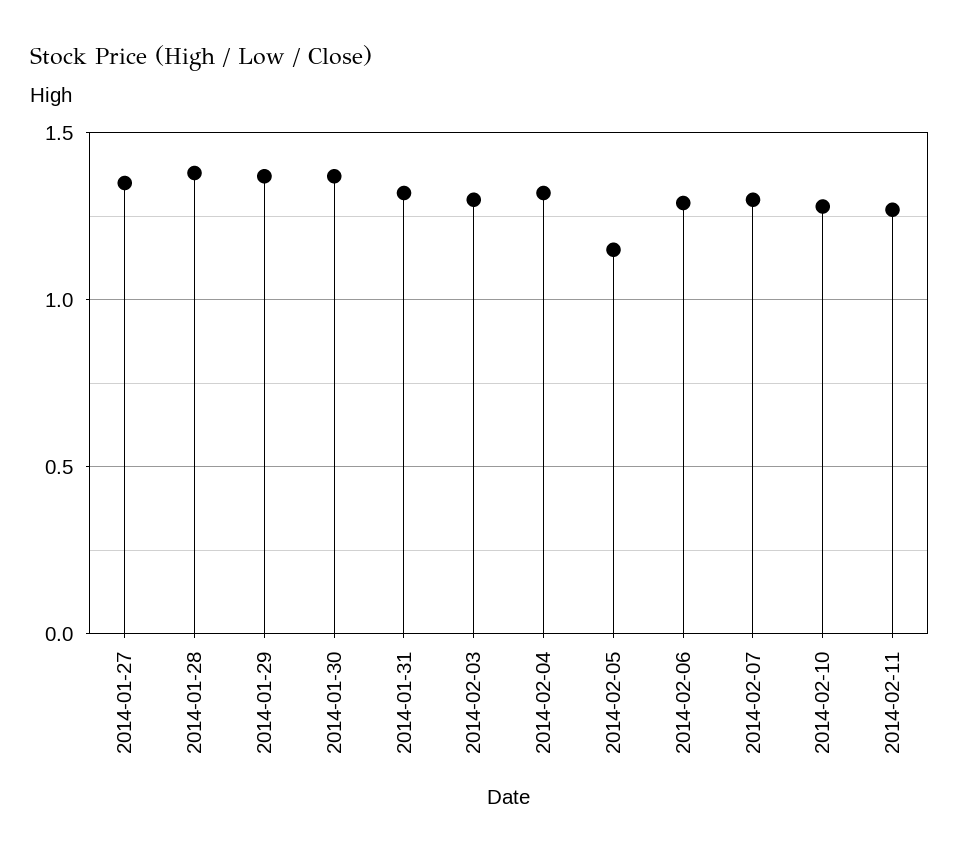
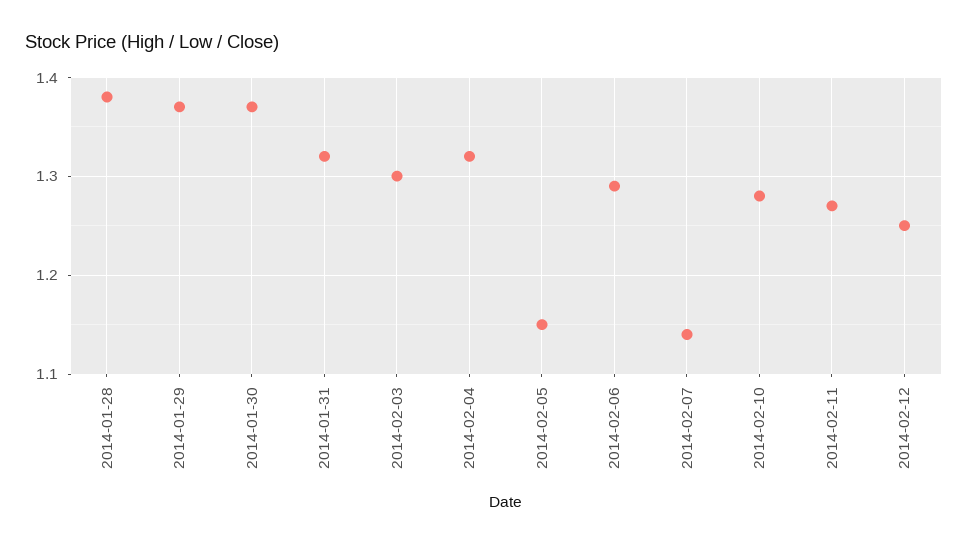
2014-01-27: 1.35 -> none
2014-02-07: 1.3 -> 1.14
2014-02-12: none -> 1.25

